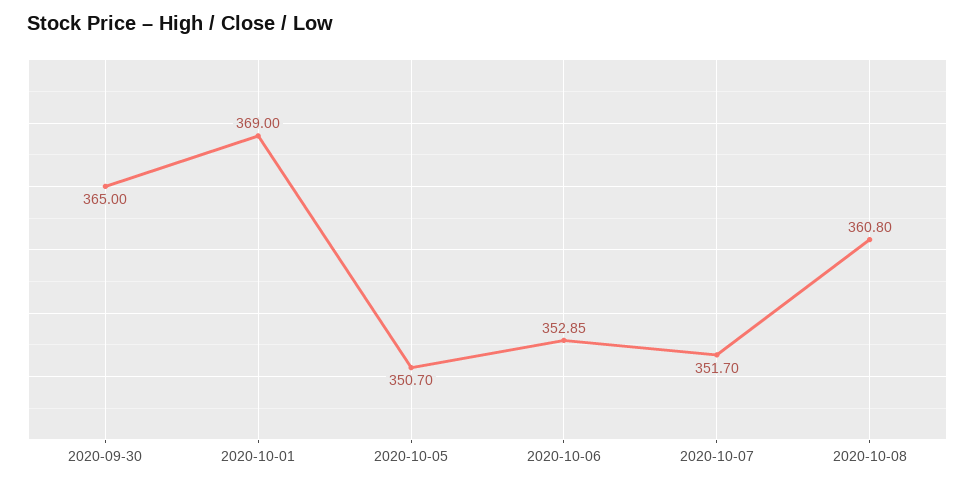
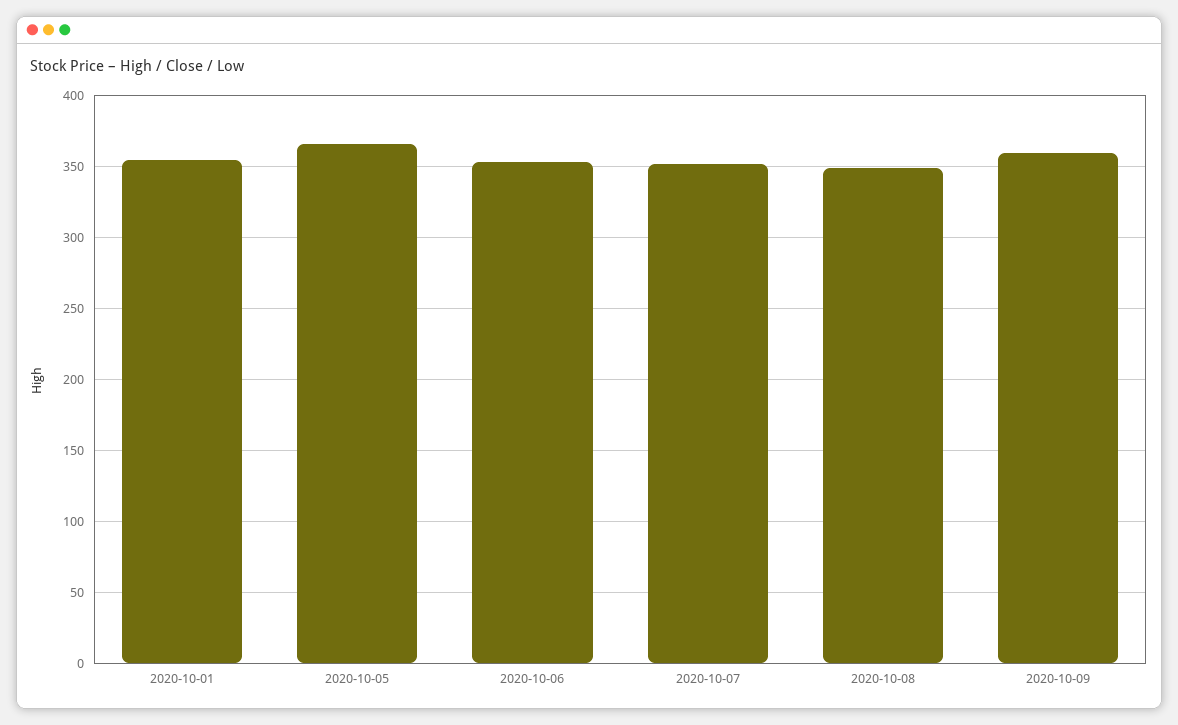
2020-09-30: 365 -> none
2020-10-01: 369 -> 355
2020-10-05: 350.7 -> 365
2020-10-08: 360.8 -> 350
2020-10-09: none -> 360

